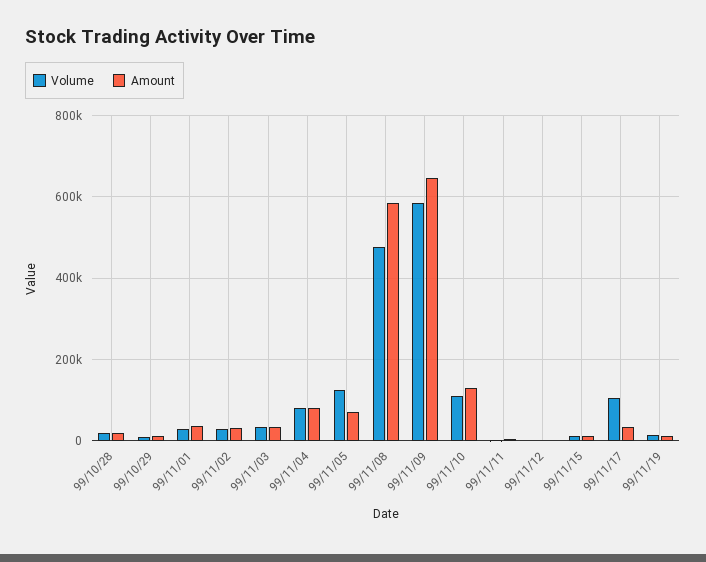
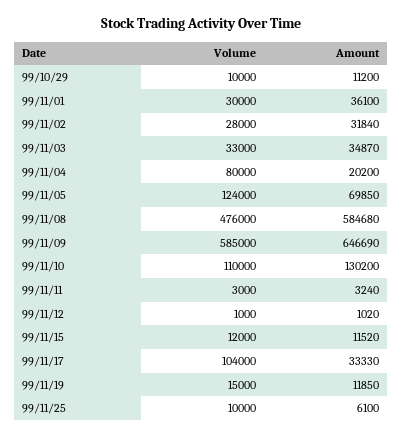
Volume, 99/10/28: 20000 -> none
Amount, 99/10/28: 20000 -> none
Amount, 99/11/04: 80000 -> 20200
Volume, 99/11/25: none -> 10000
Amount, 99/11/25: none -> 6100

